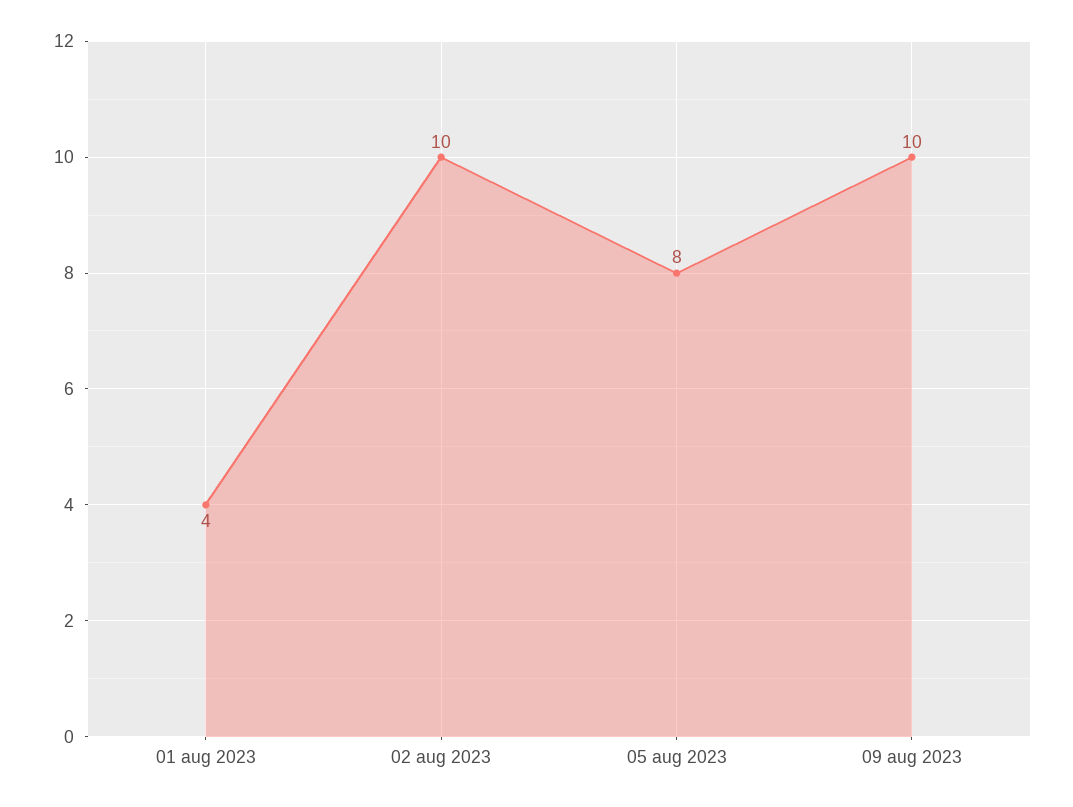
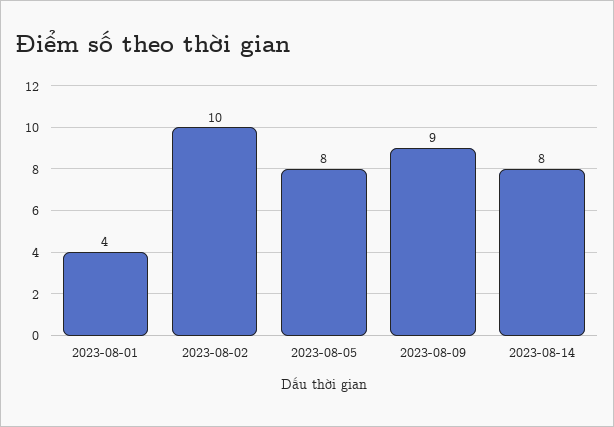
09 aug 2023: 10 -> 9
2023-08-14: none -> 8

